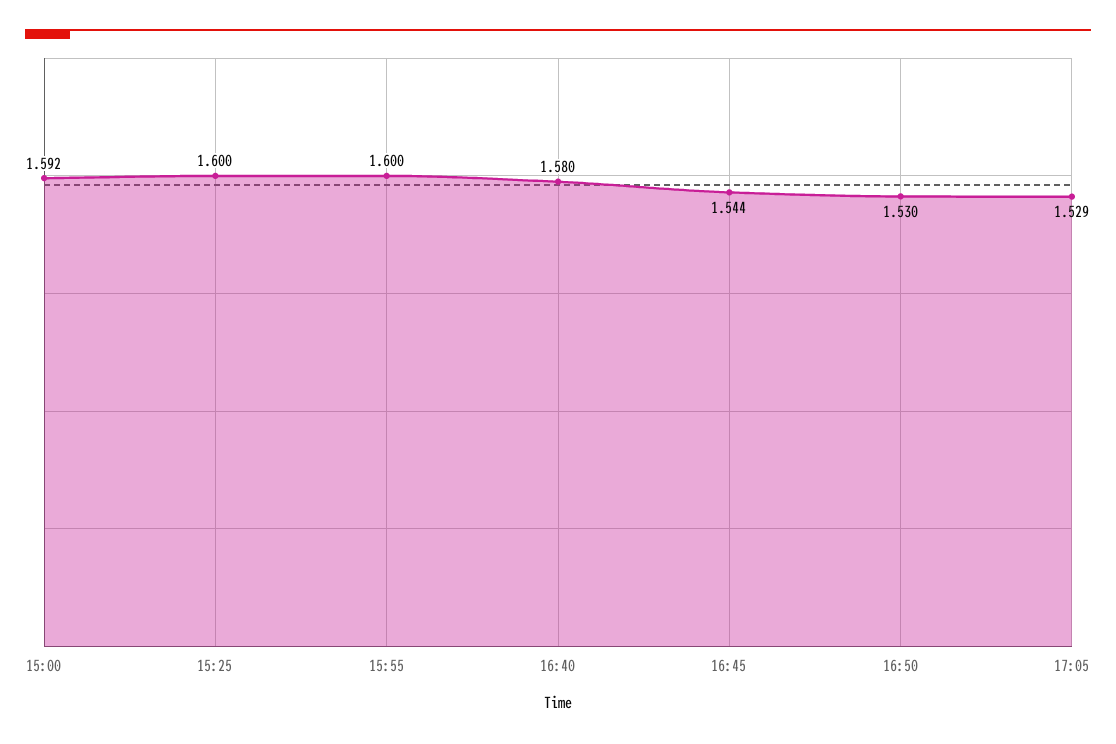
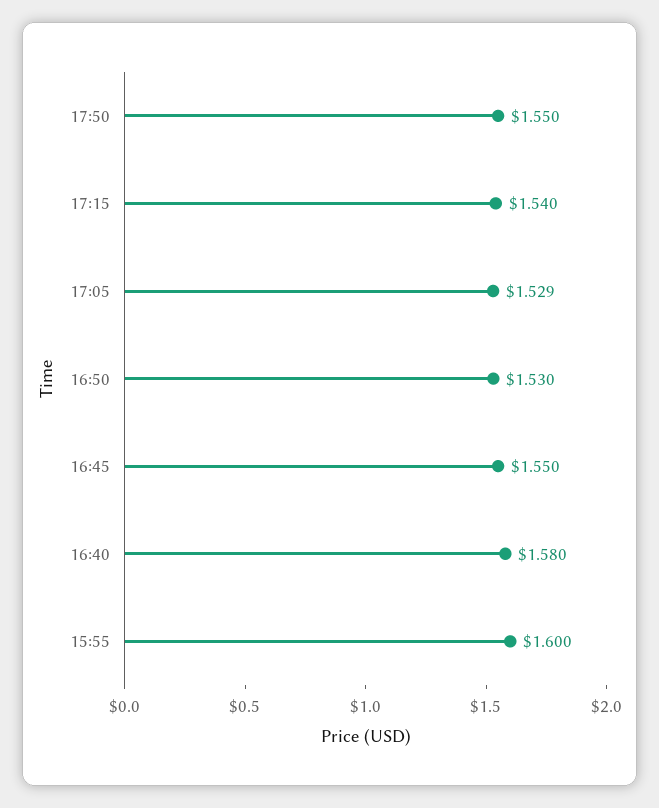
15:00: 1.592 -> none
15:25: 1.6 -> none
16:45: 1.544 -> 1.55
17:50: none -> 1.55
17:15: none -> 1.54

